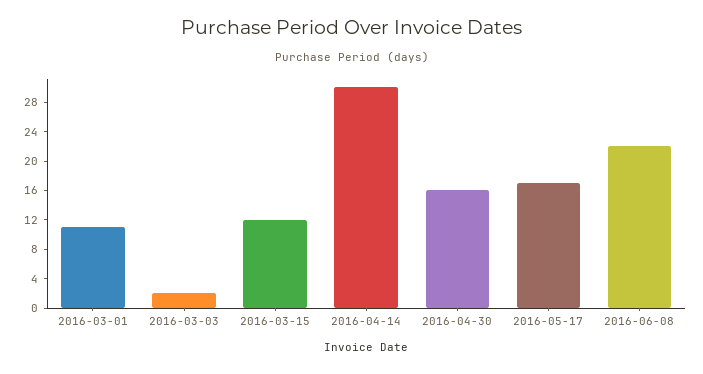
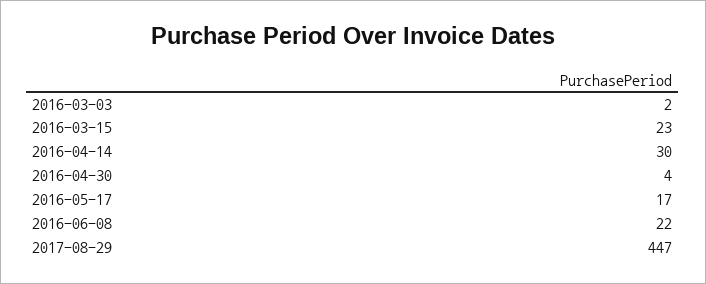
2016-03-01: 12 -> none
2016-03-15: 12 -> 23
2016-04-30: 16 -> 4
2017-08-29: none -> 447

